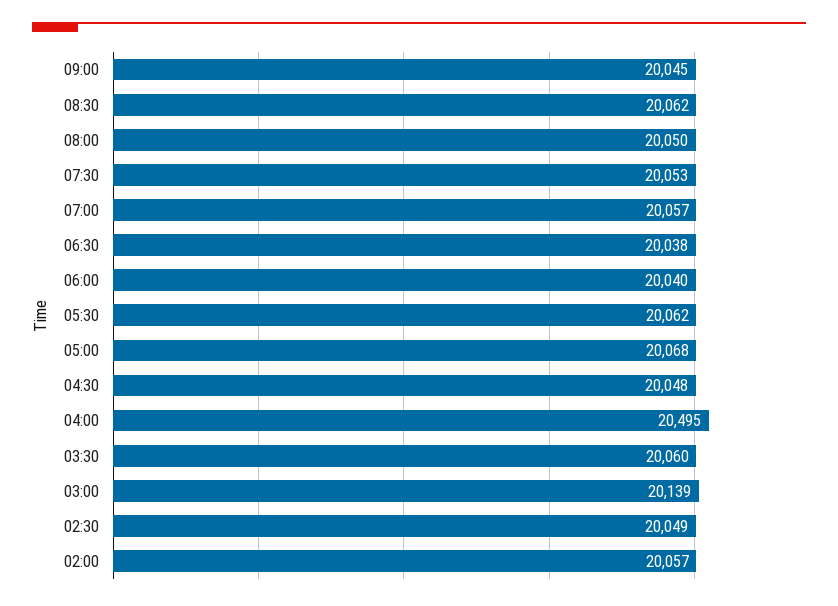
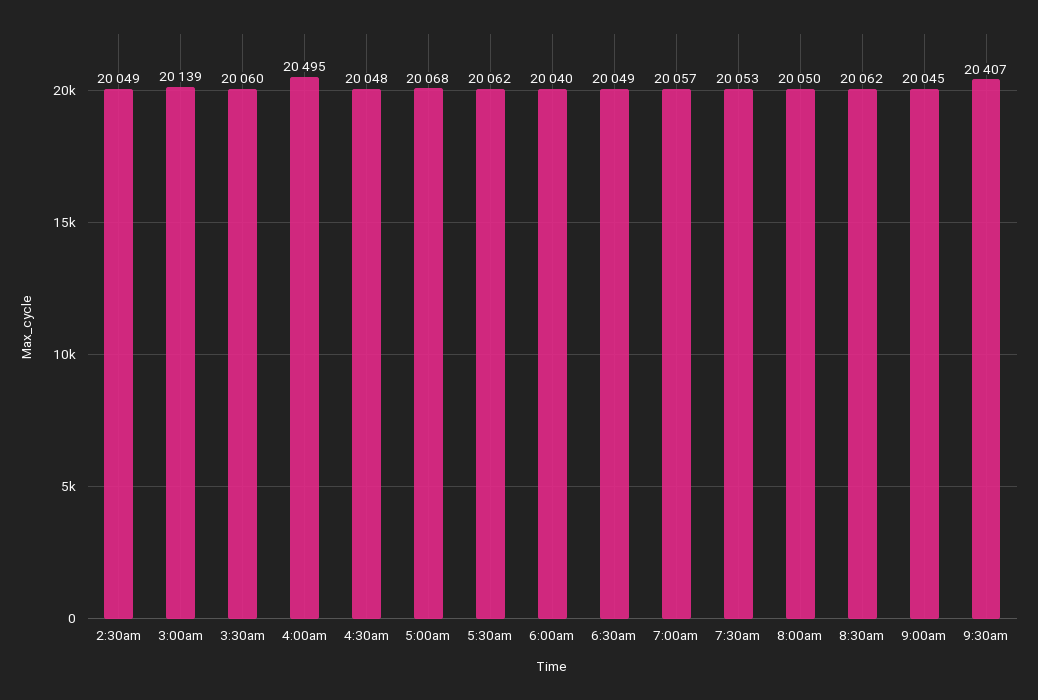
06:30: 20038 -> 20049
02:00: 20057 -> none
9:30am: none -> 20407

